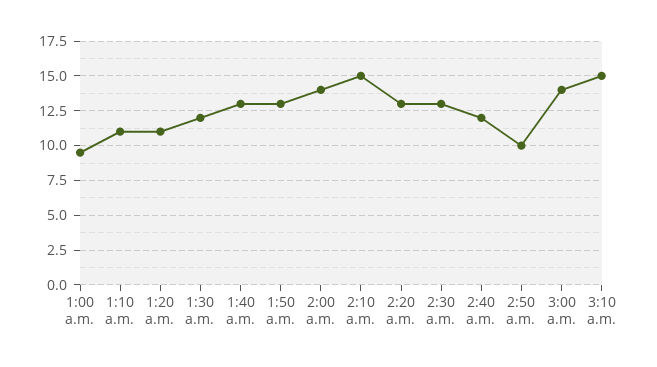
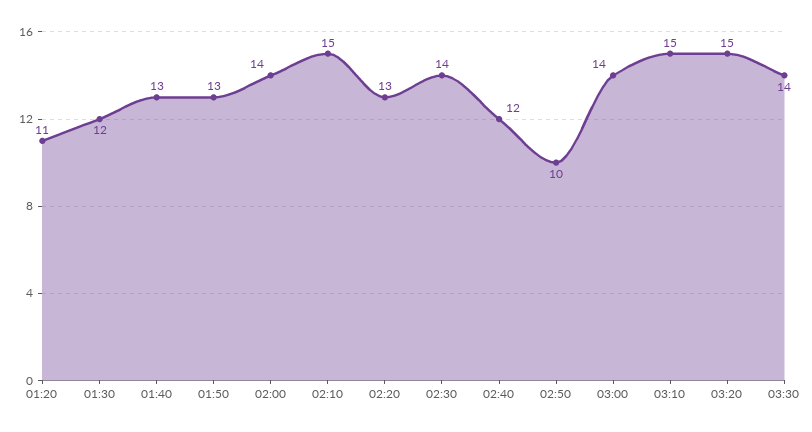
1:00 a.m.: 9.5 -> none
1:10 a.m.: 11 -> none
2:30 a.m.: 13 -> 14
03:20: none -> 15
03:30: none -> 14

